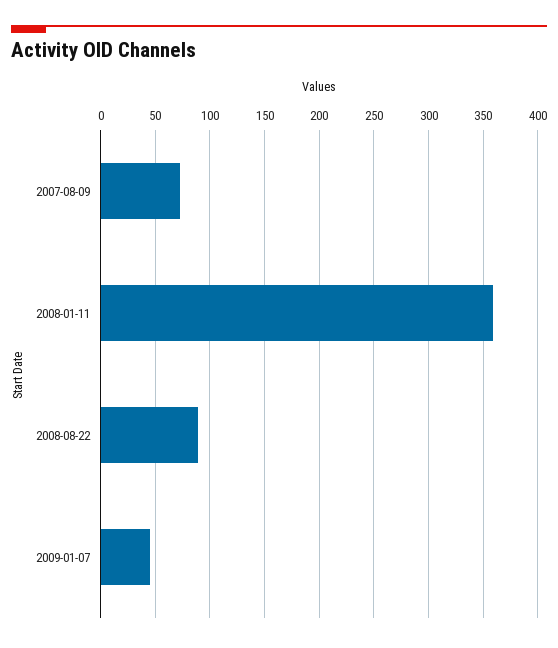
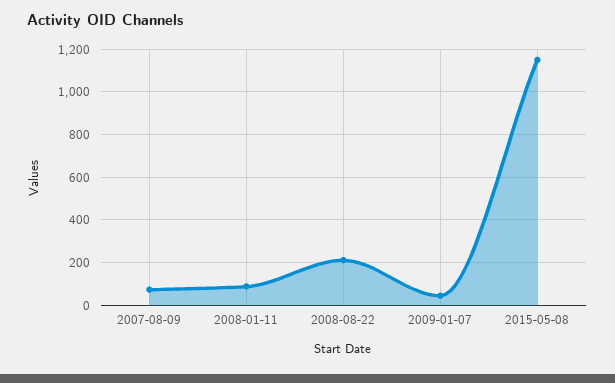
2008-01-11: 360 -> 100
2008-08-22: 90 -> 200
2015-05-08: none -> 1150

